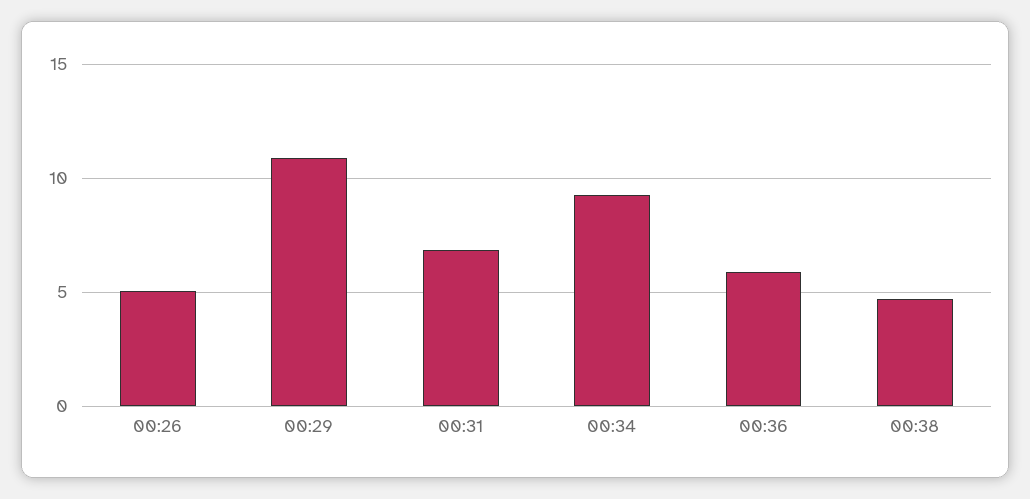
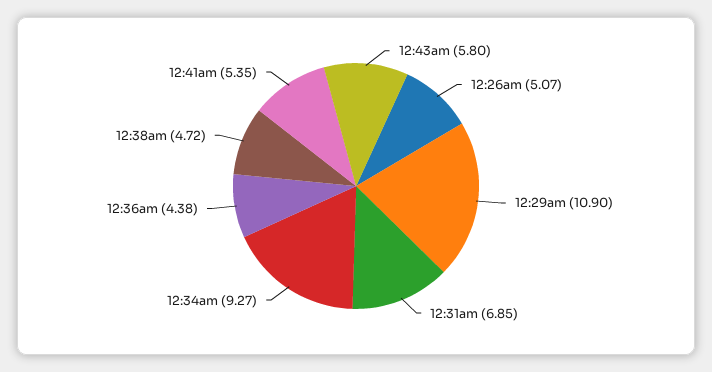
00:36: 6 -> 4.38
12:43am: none -> 5.8
12:41am: none -> 5.35

